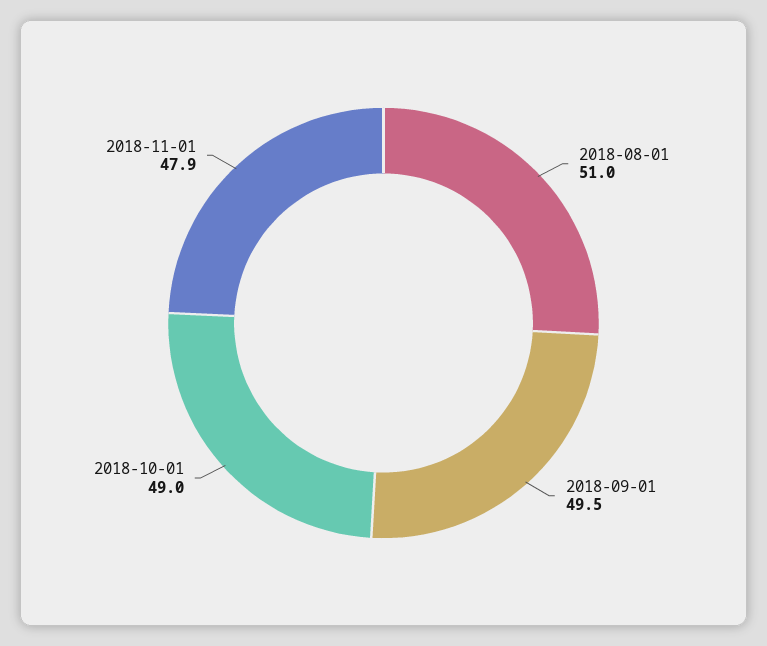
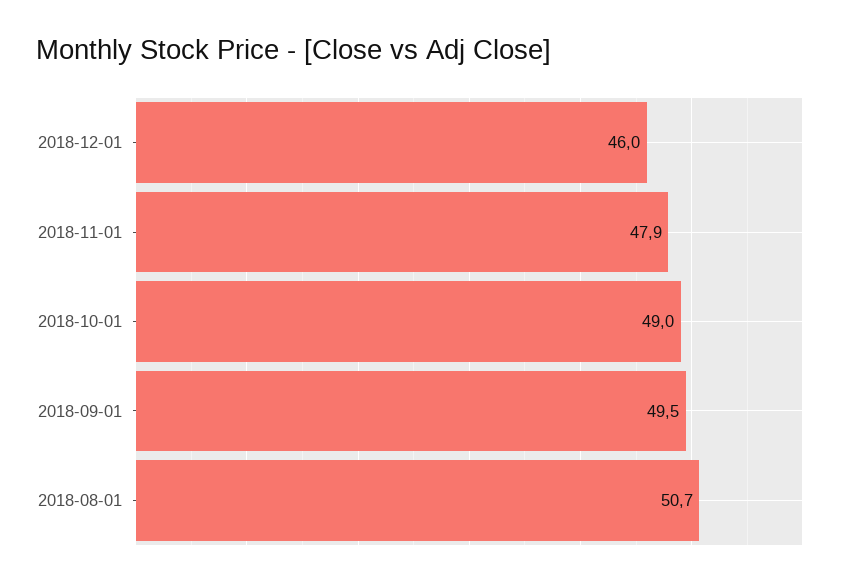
2018-08-01: 51 -> 50.7
2018-12-01: none -> 46

